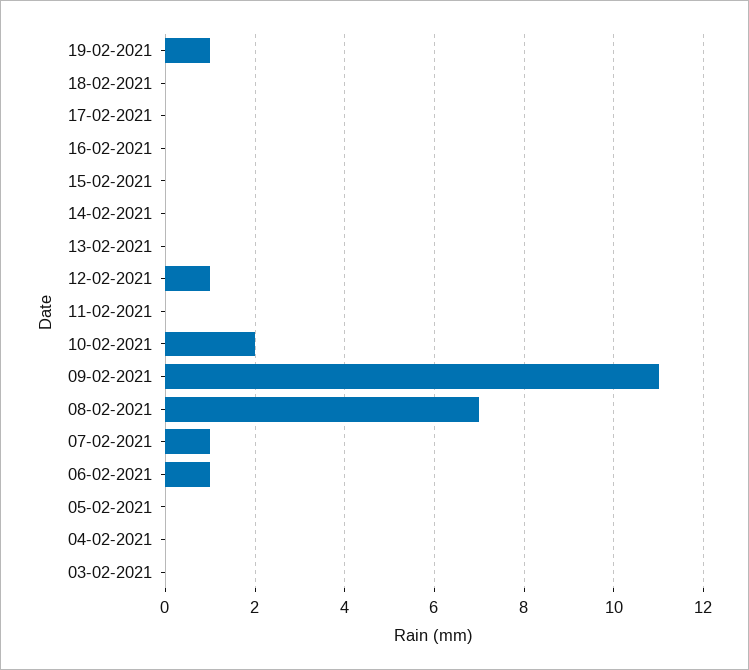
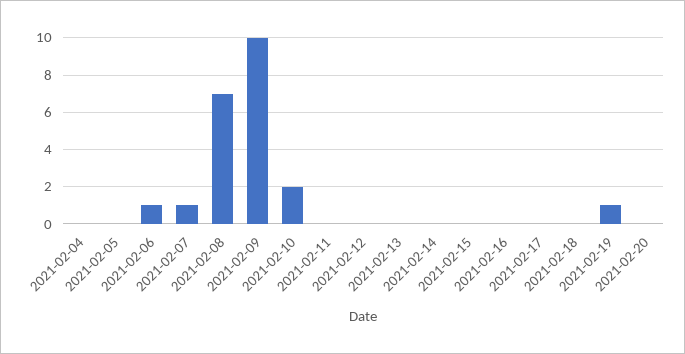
12-02-2021: 1 -> 0
09-02-2021: 11 -> 10
03-02-2021: 0 -> none
2021-02-20: none -> 0

